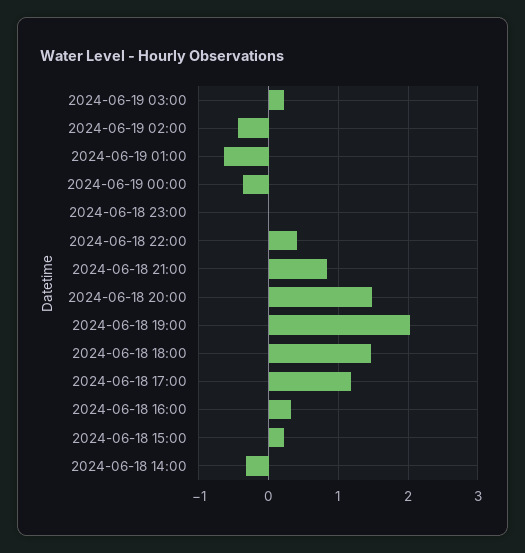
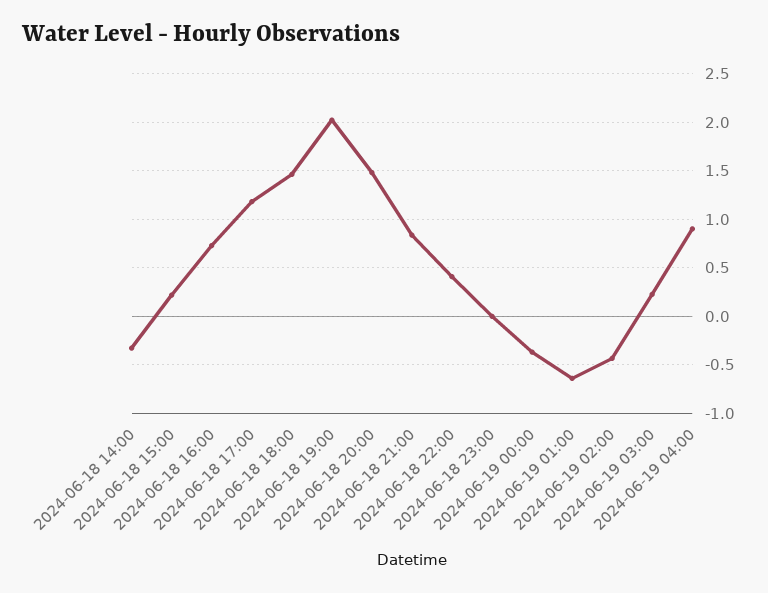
2024-06-18 16:00: 0.3 -> 0.7
2024-06-19 04:00: none -> 0.9

